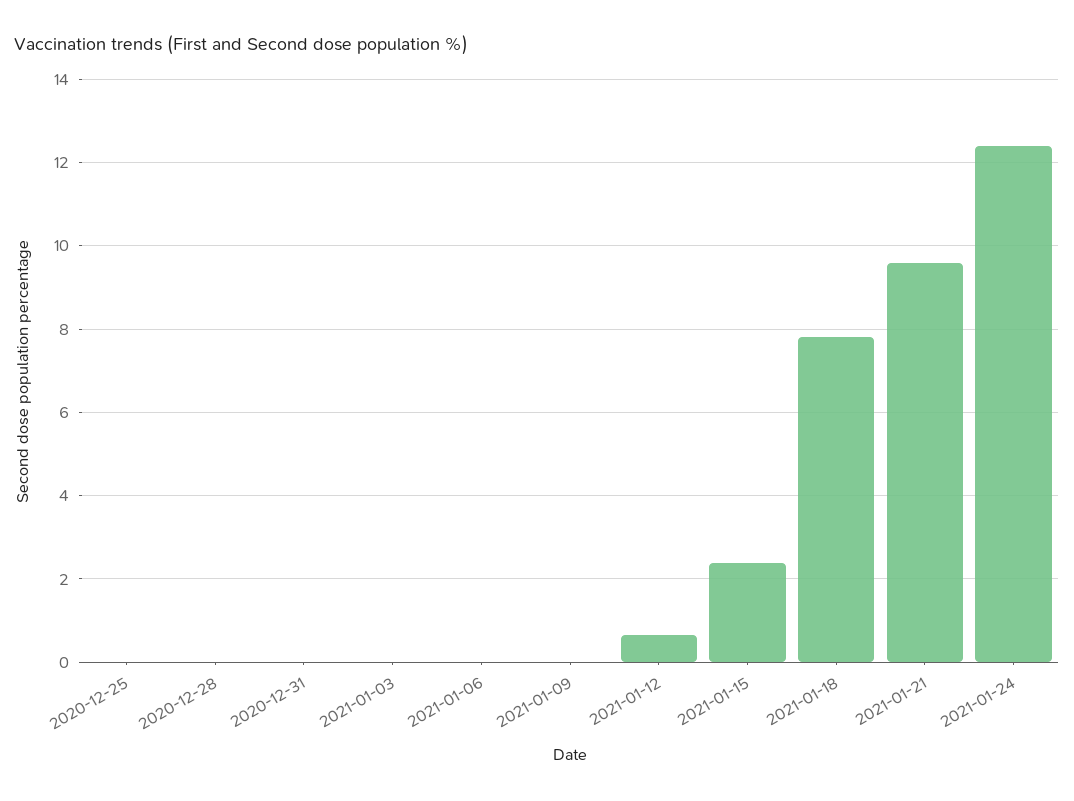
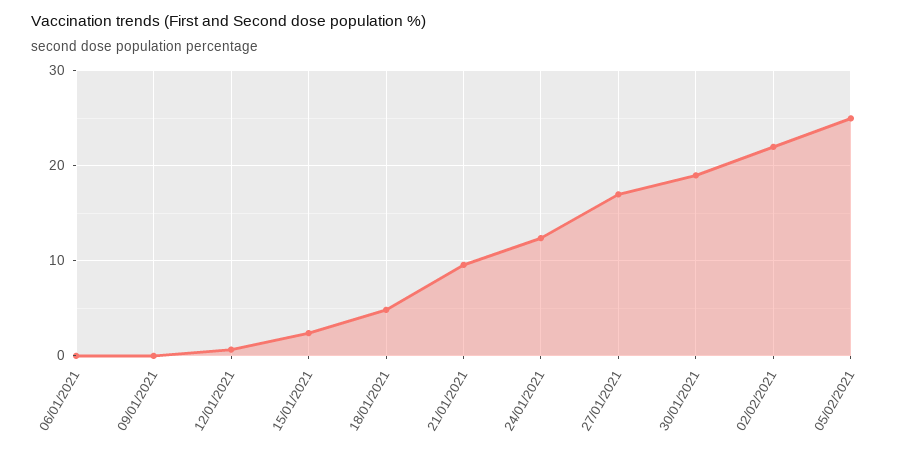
2020-12-25: 0 -> none
2020-12-28: 0 -> none
2020-12-31: 0 -> none
2021-01-03: 0 -> none
2021-01-18: 7.8 -> 5
27/01/2021: none -> 17
30/01/2021: none -> 19
02/02/2021: none -> 22
05/02/2021: none -> 25

